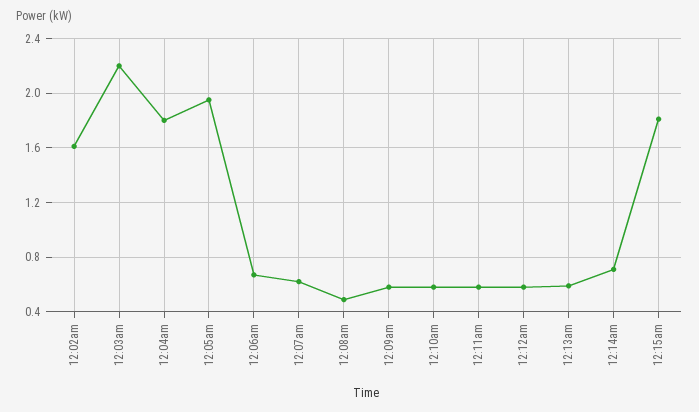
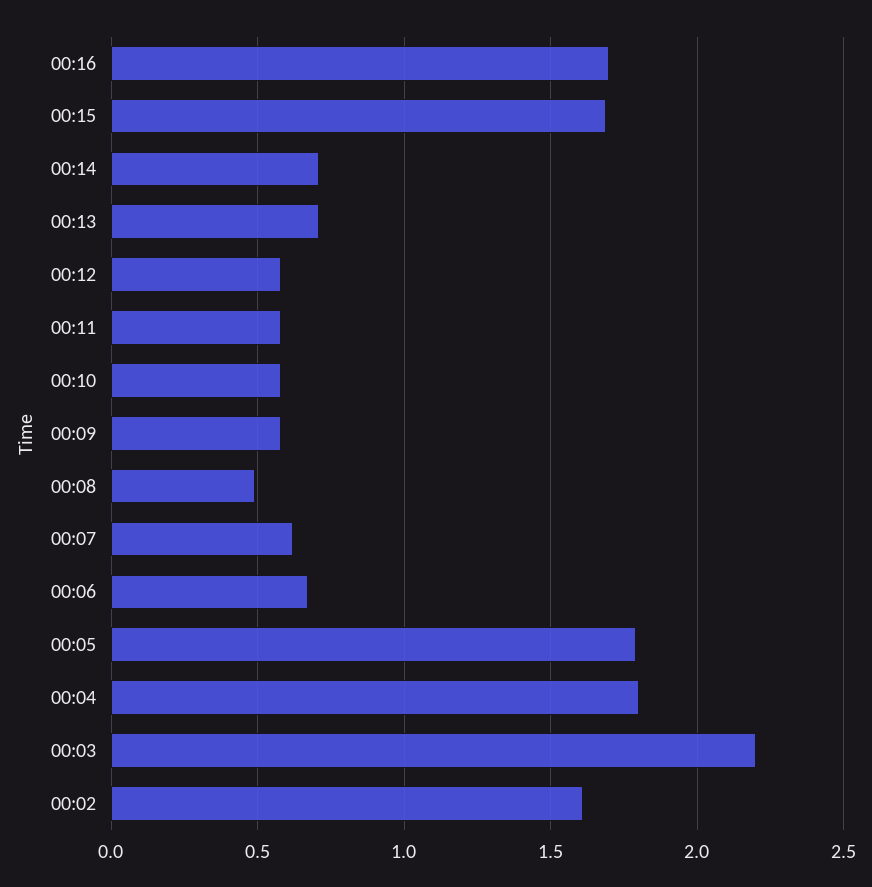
12:05am: 1.95 -> 1.8
12:13am: 0.6 -> 0.7
12:15am: 1.8 -> 1.7
00:16: none -> 1.7

